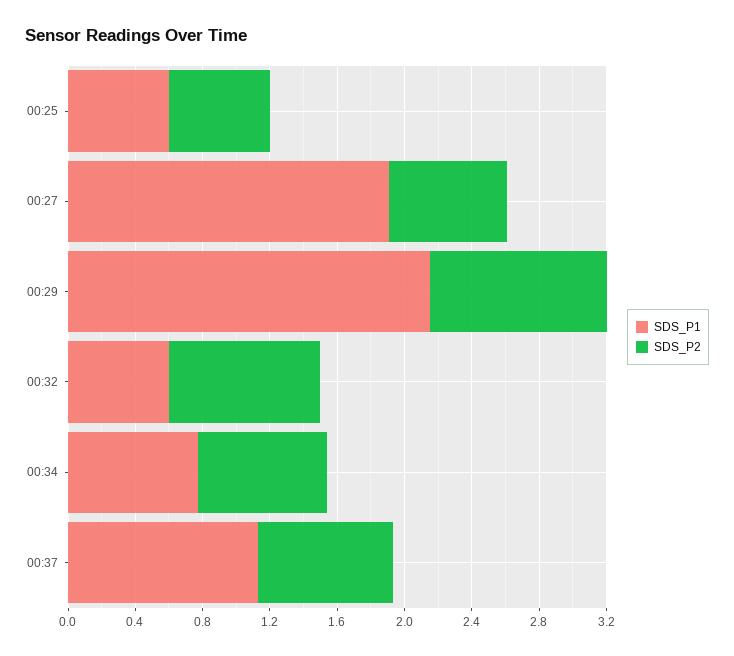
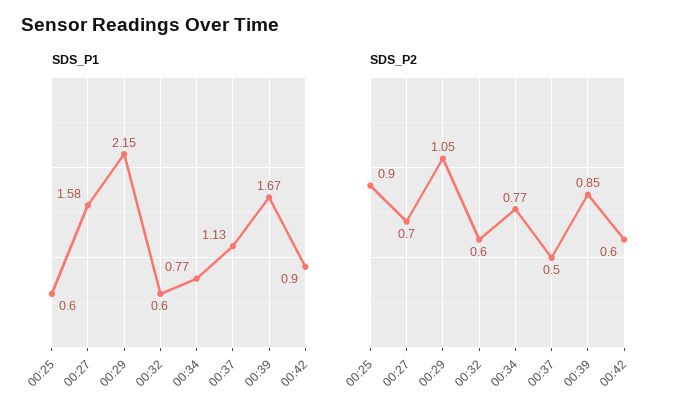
SDS_P2, 00:25: 0.6 -> 0.9
SDS_P1, 00:27: 1.9 -> 1.58
SDS_P2, 00:32: 0.9 -> 0.6
SDS_P2, 00:37: 0.8 -> 0.5
SDS_P1, 00:39: none -> 1.67
SDS_P1, 00:42: none -> 0.9
SDS_P2, 00:39: none -> 0.85
SDS_P2, 00:42: none -> 0.6

